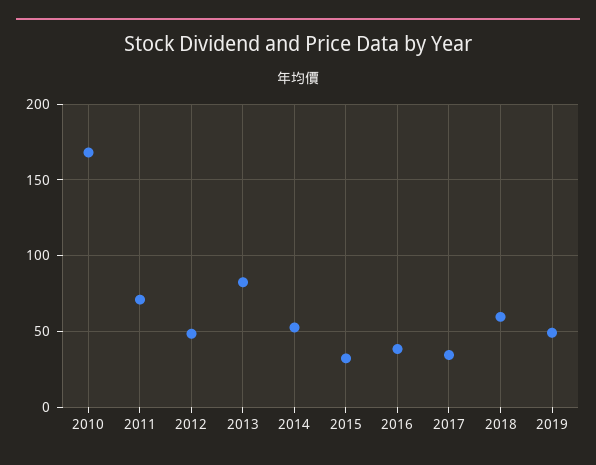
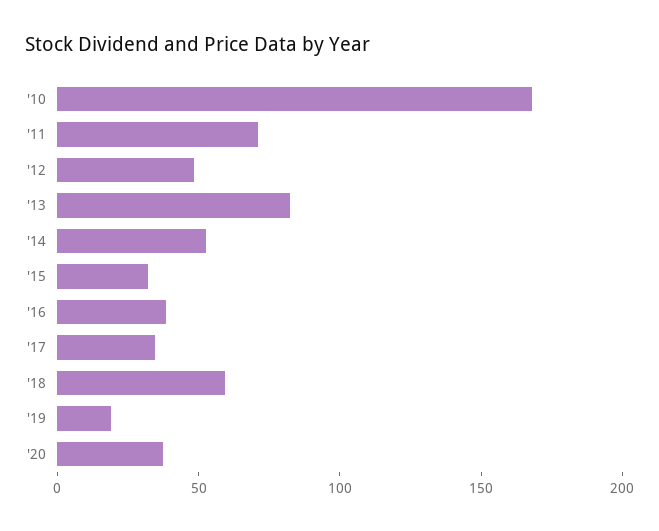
2019: 50 -> 20
'20: none -> 40

